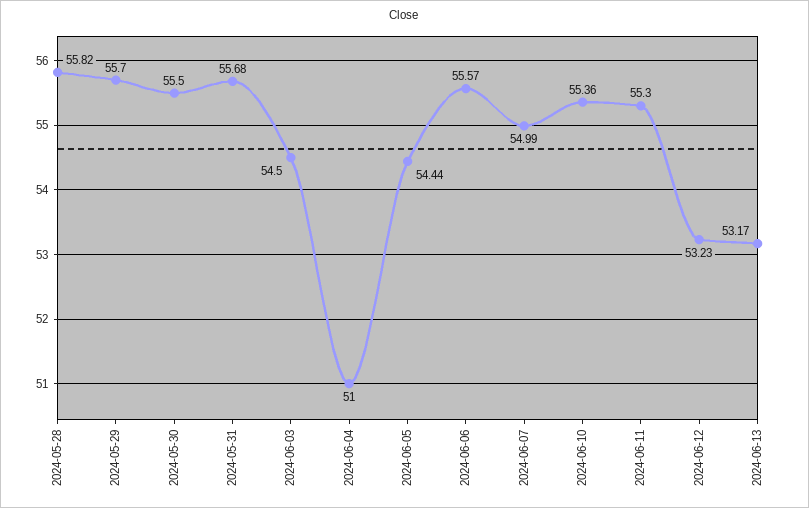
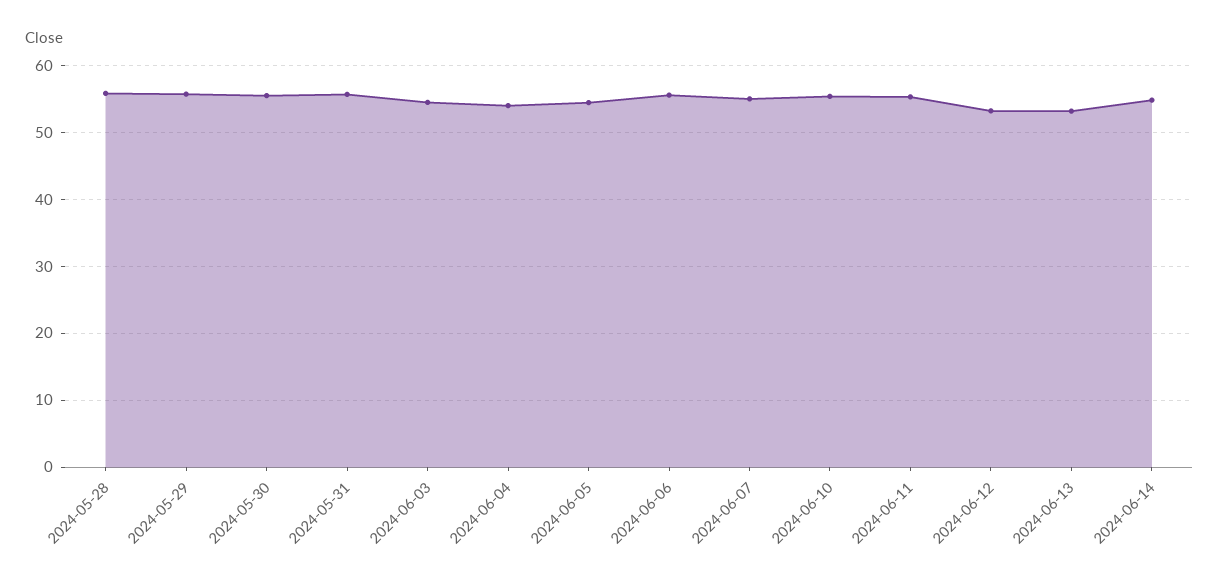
2024-06-04: 51 -> 54
2024-06-14: none -> 55

